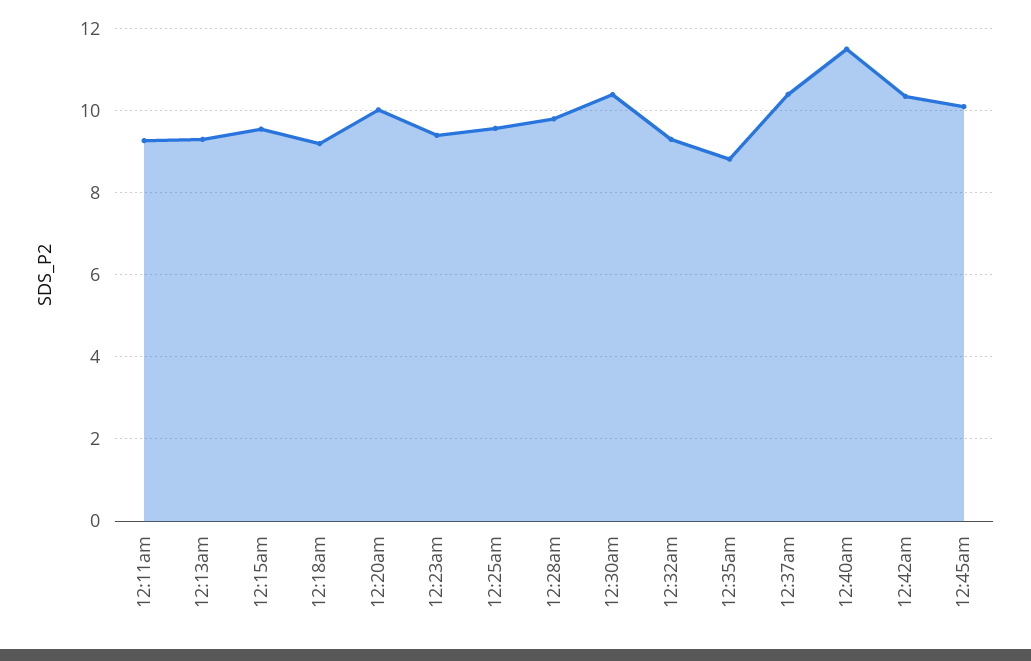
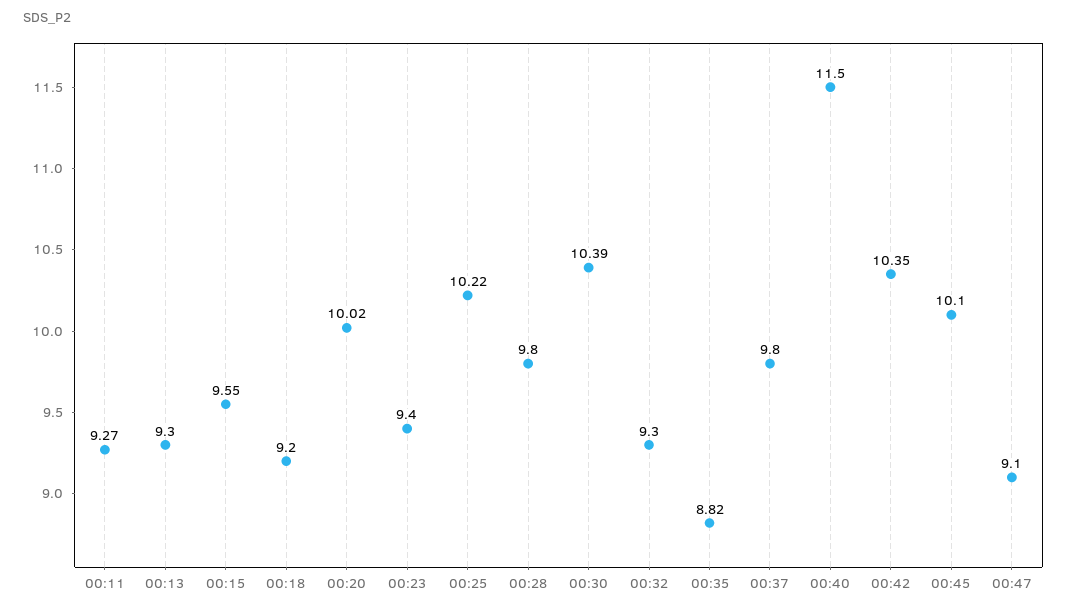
12:25am: 9.6 -> 10.22
12:37am: 10.4 -> 9.8
00:47: none -> 9.1

